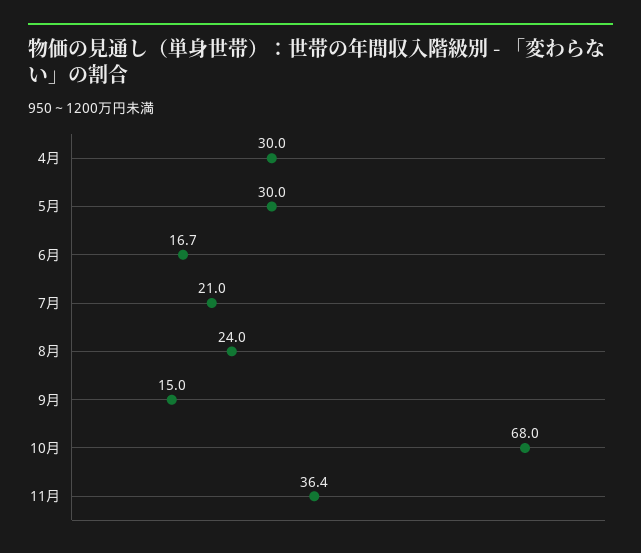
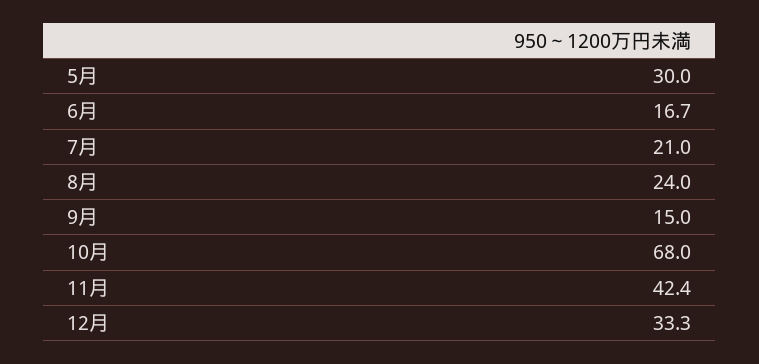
4月: 30 -> none
11月: 36.4 -> 42.4
12月: none -> 33.3

